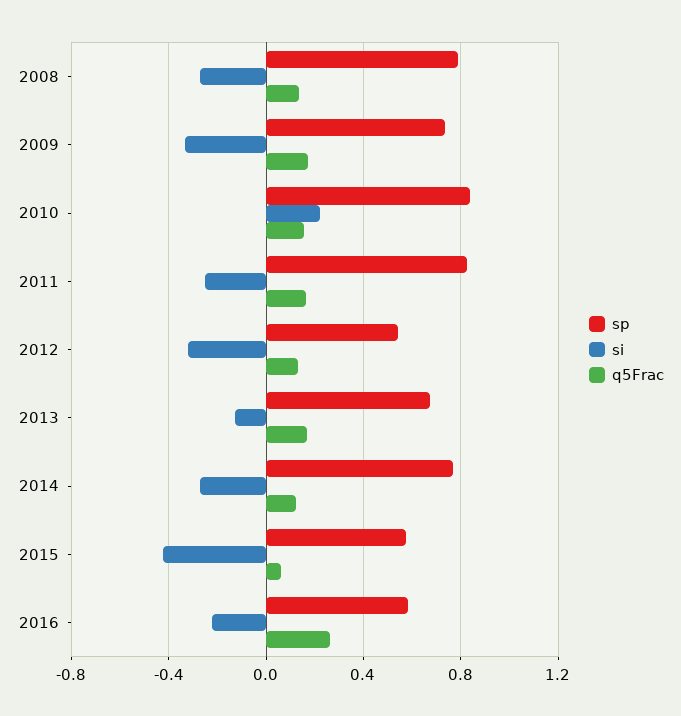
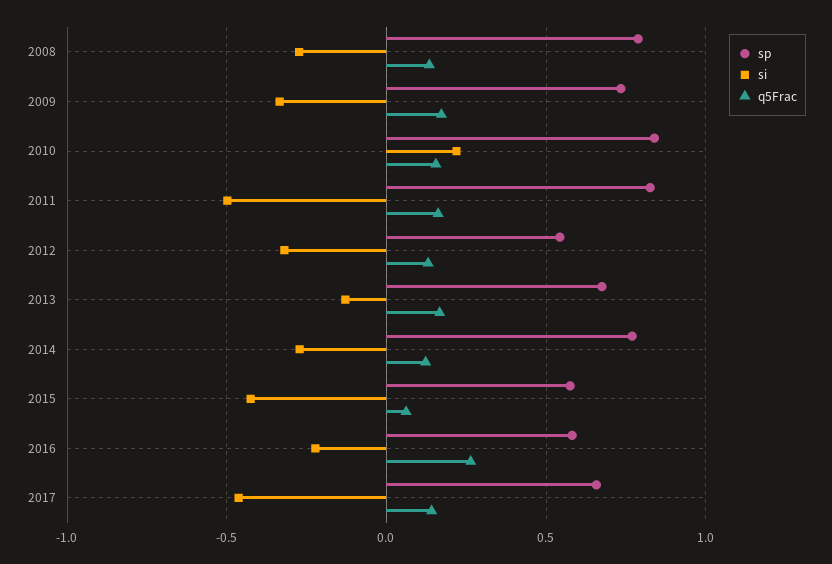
si, 2011: -0.25 -> -0.5
sp, 2017: none -> 0.65
si, 2017: none -> -0.45
q5Frac, 2017: none -> 0.15

